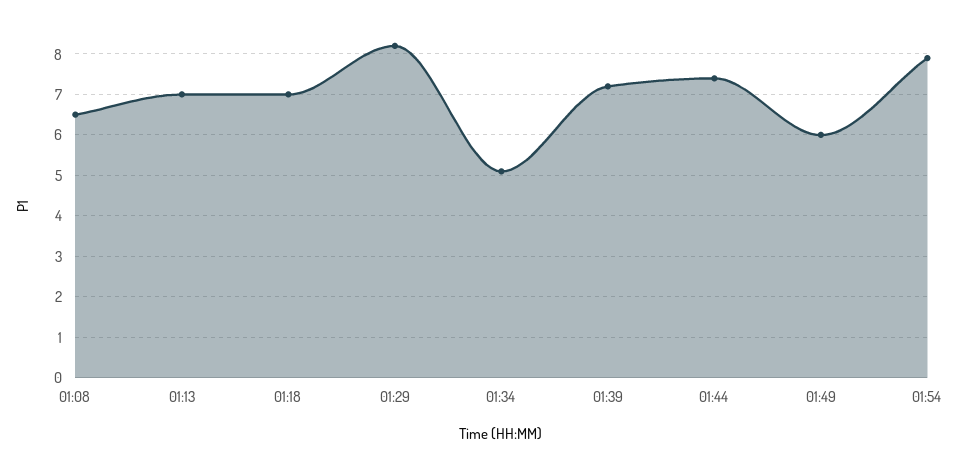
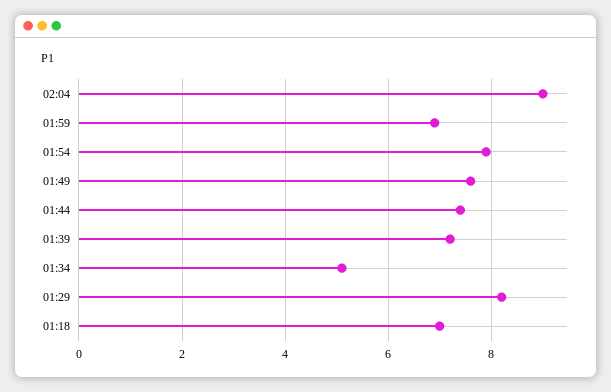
01:08: 6.5 -> none
01:13: 7 -> none
01:49: 6 -> 7.5
02:04: none -> 9
01:59: none -> 7

